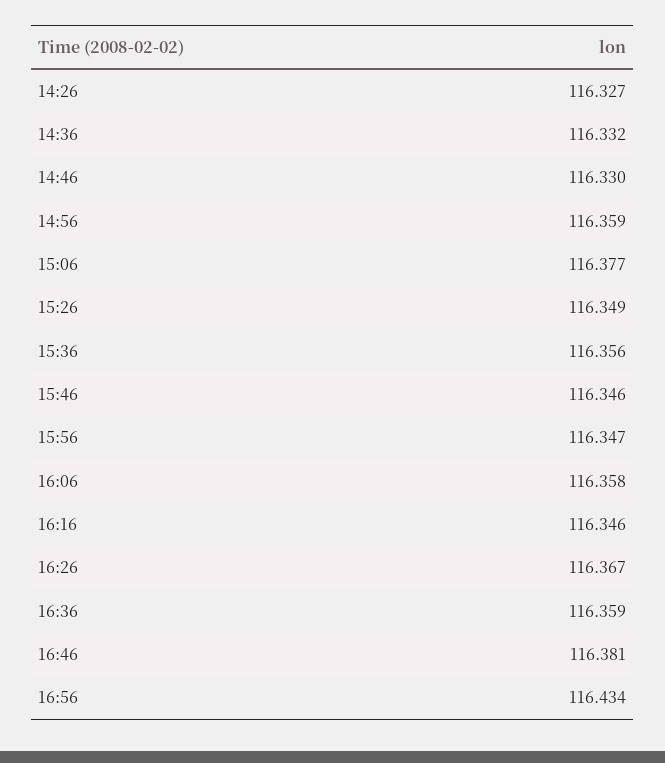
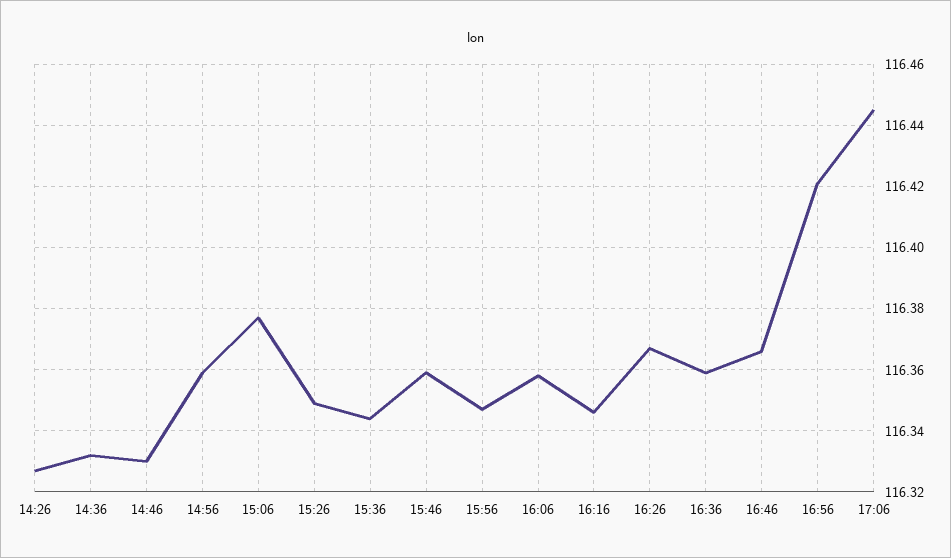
15:36: 116.356 -> 116.345
15:46: 116.346 -> 116.36
16:46: 116.381 -> 116.365
16:56: 116.434 -> 116.42
17:06: none -> 116.445

